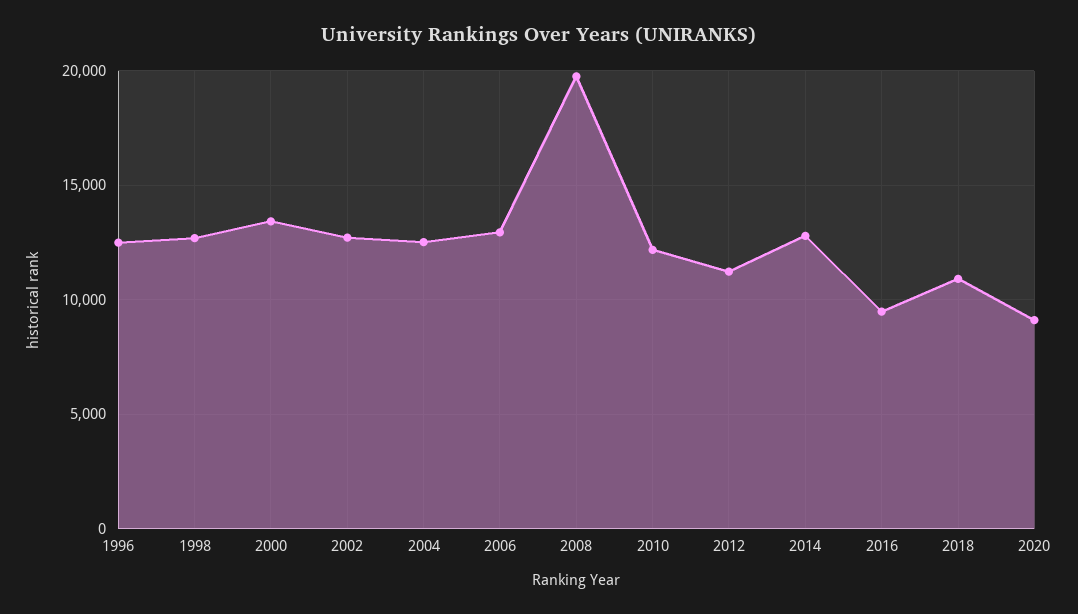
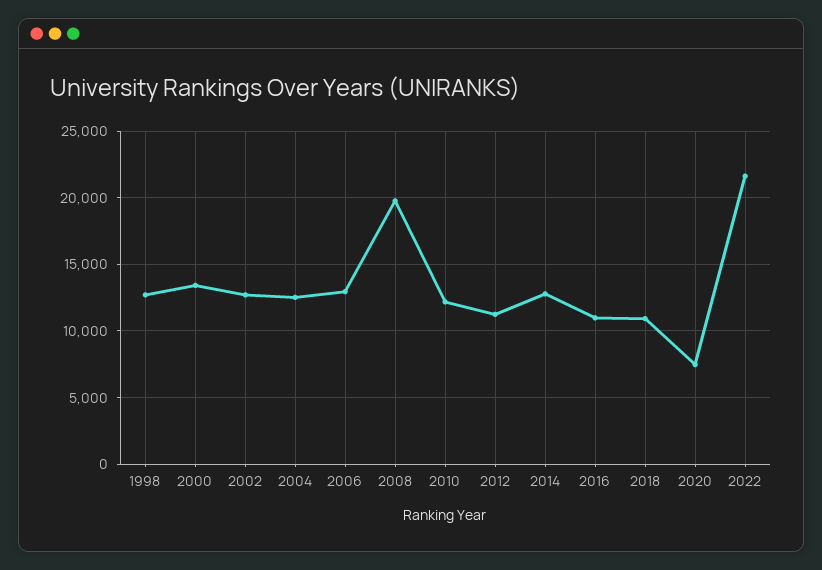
1996: 12500 -> none
2016: 9500 -> 11000
2020: 9000 -> 7500
2022: none -> 21500

